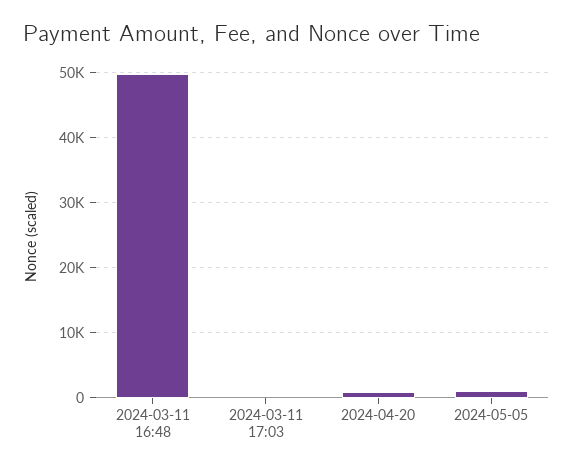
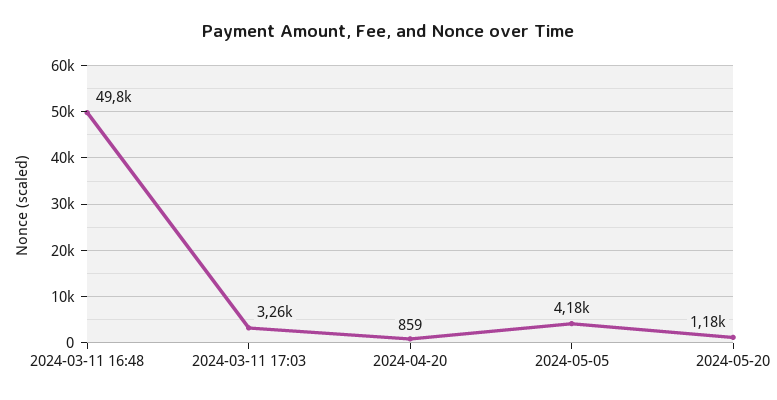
2024-03-11 17:03: 0 -> 3260
2024-05-05: 1000 -> 4180
2024-05-20: none -> 1180

